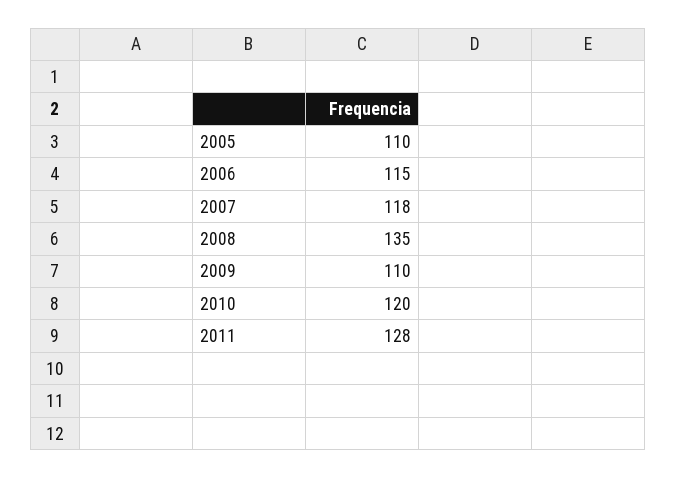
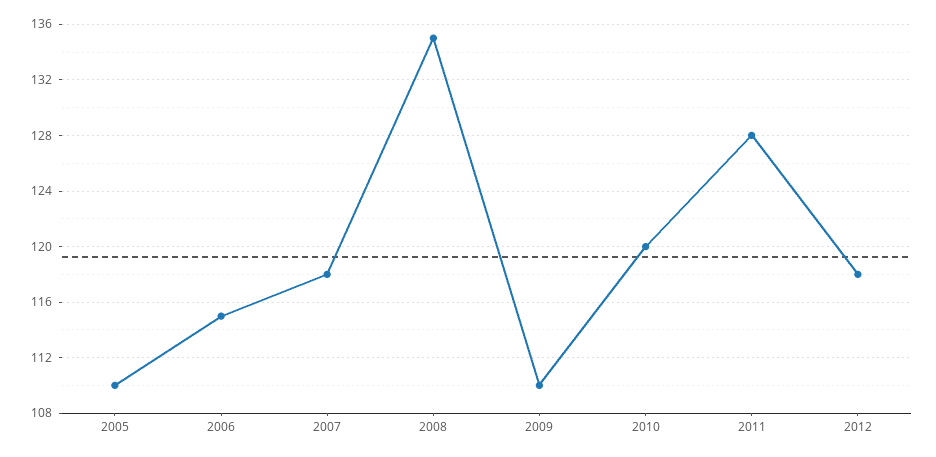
2012: none -> 118

